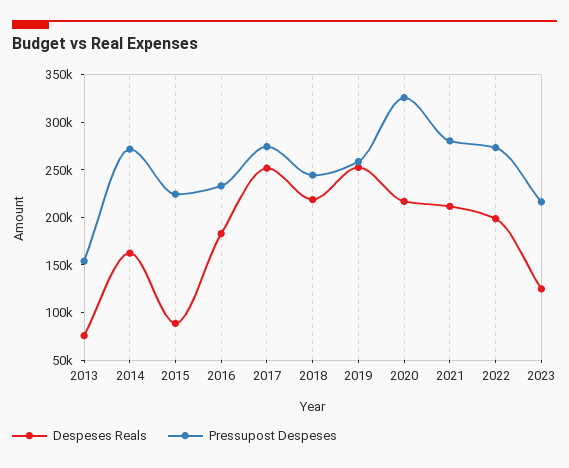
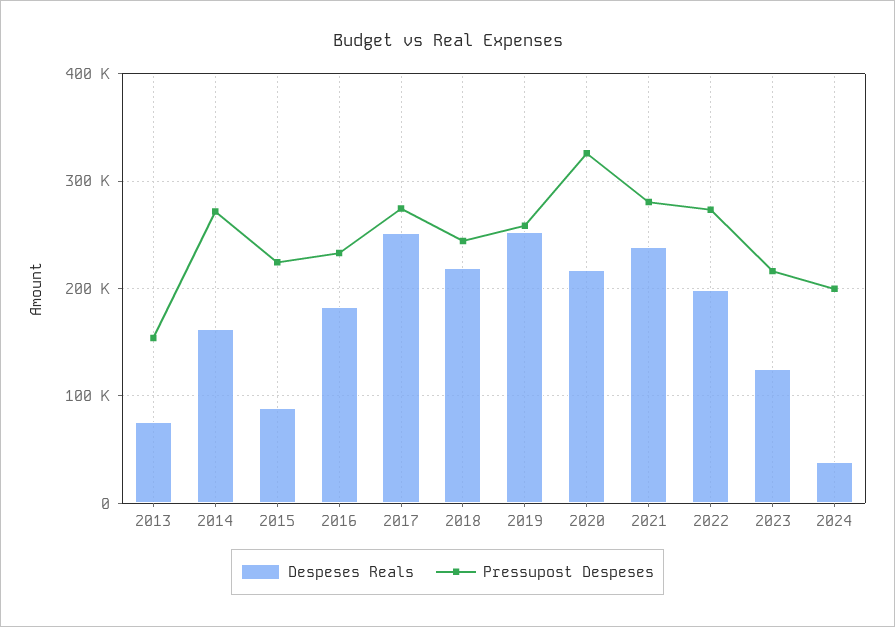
Despeses Reals, 2021: 210000 -> 240000
Despeses Reals, 2024: none -> 40000
Pressupost Despeses, 2024: none -> 200000

